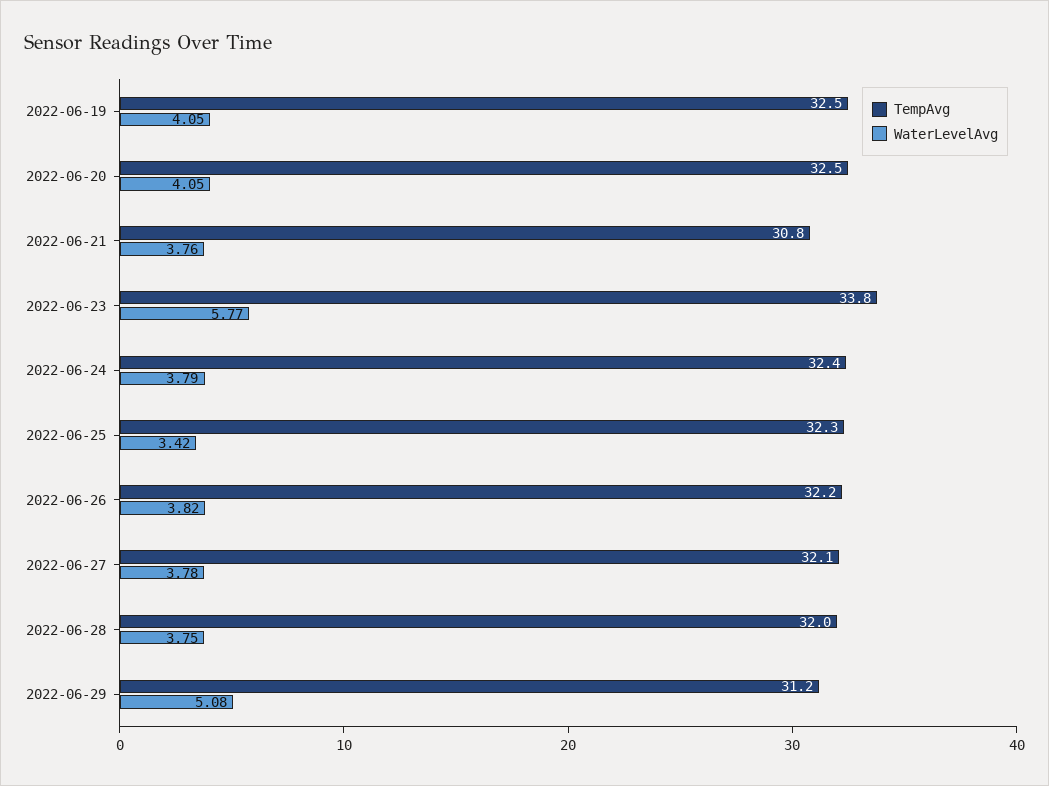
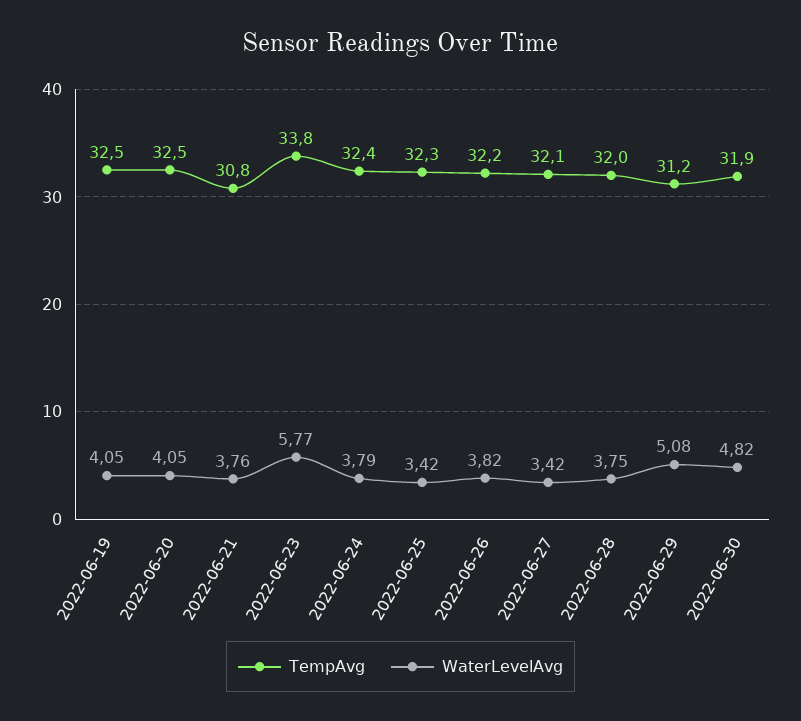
WaterLevelAvg, 2022-06-27: 3.78 -> 3.42
TempAvg, 2022-06-30: none -> 31.9
WaterLevelAvg, 2022-06-30: none -> 4.82

